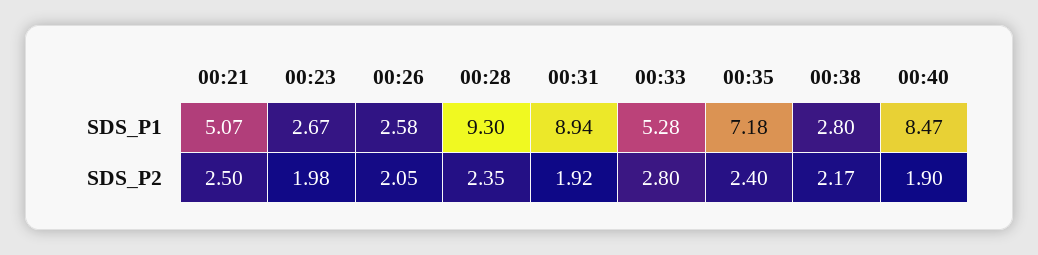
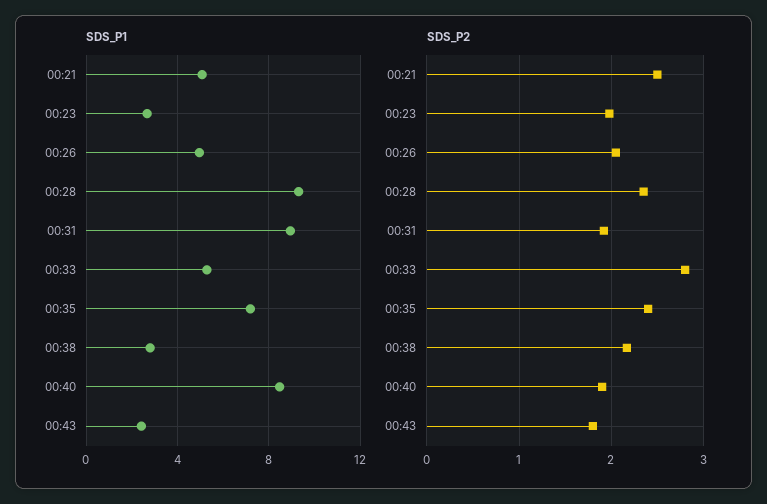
SDS_P1, 00:26: 2.58 -> 5
SDS_P1, 00:43: none -> 2.5
SDS_P2, 00:43: none -> 1.8

